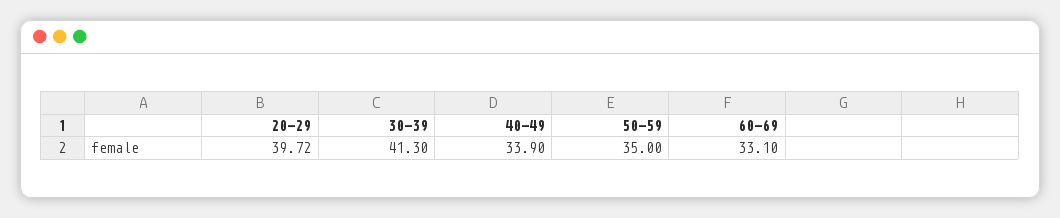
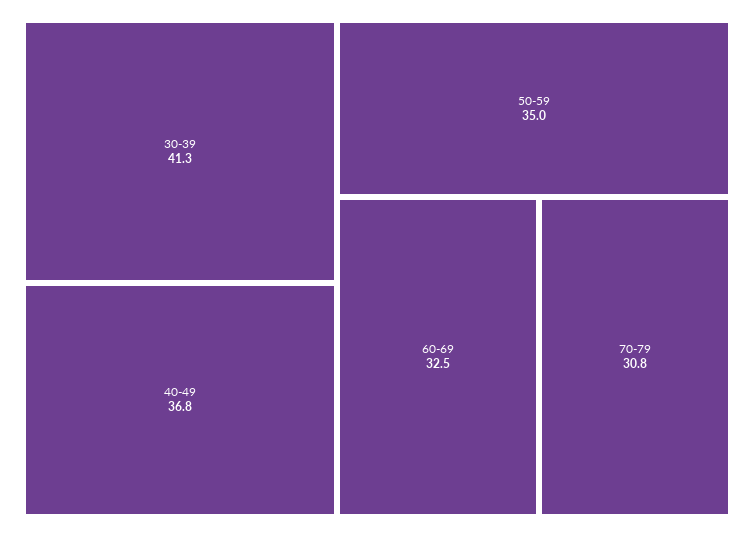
20-29: 39.72 -> none
40-49: 33.9 -> 36.8
60-69: 33.1 -> 32.5
70-79: none -> 30.8

